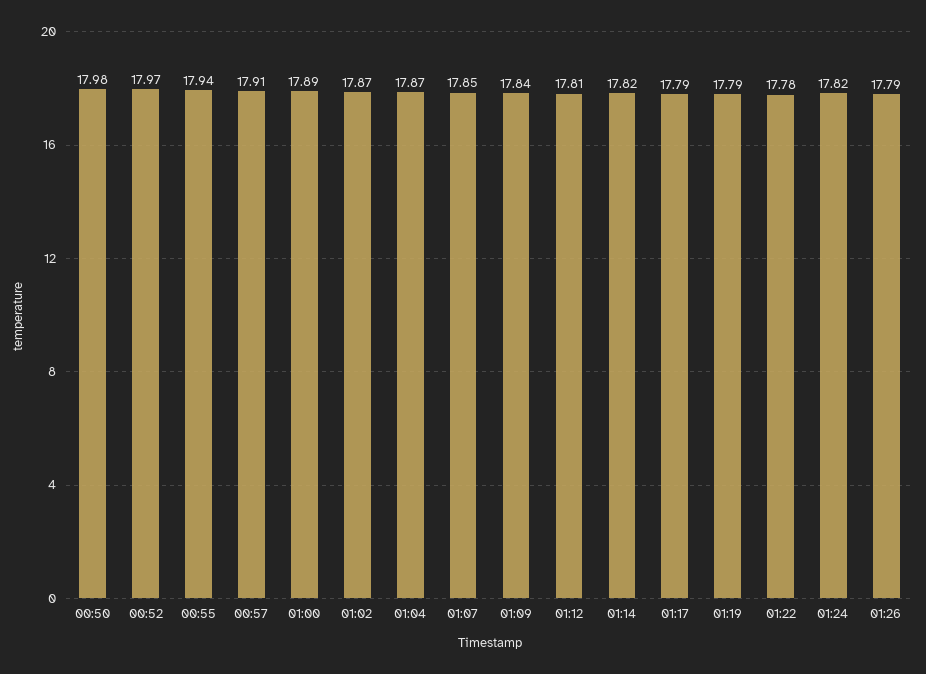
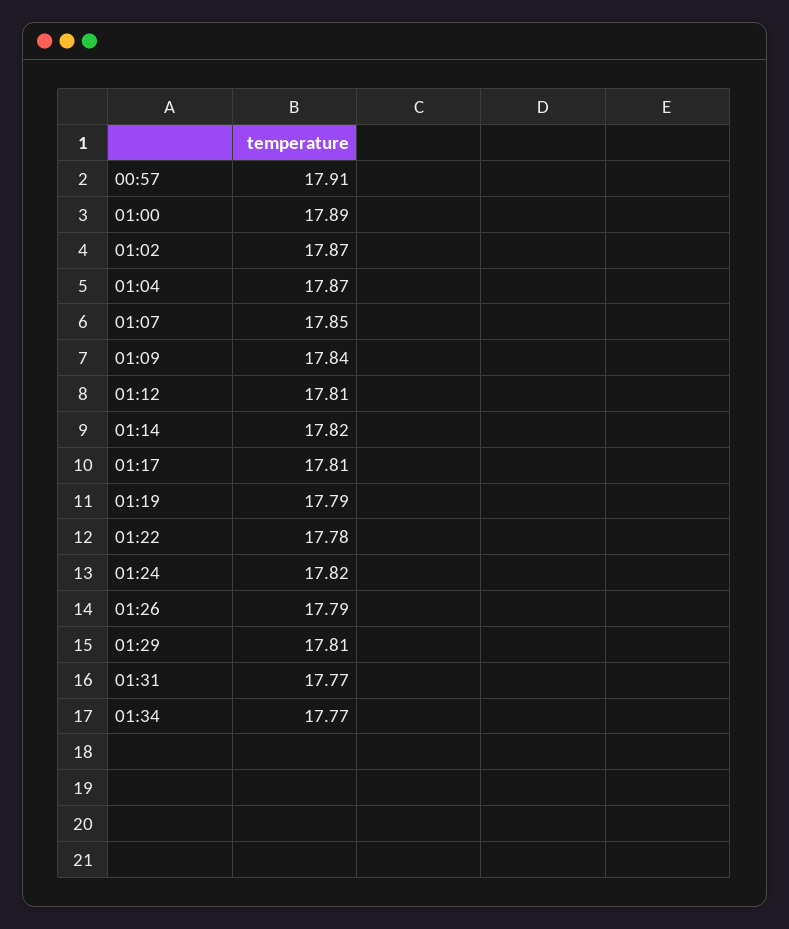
00:50: 17.98 -> none
00:52: 17.97 -> none
00:55: 17.94 -> none
01:17: 17.79 -> 17.81
01:29: none -> 17.81
01:31: none -> 17.77
01:34: none -> 17.77

